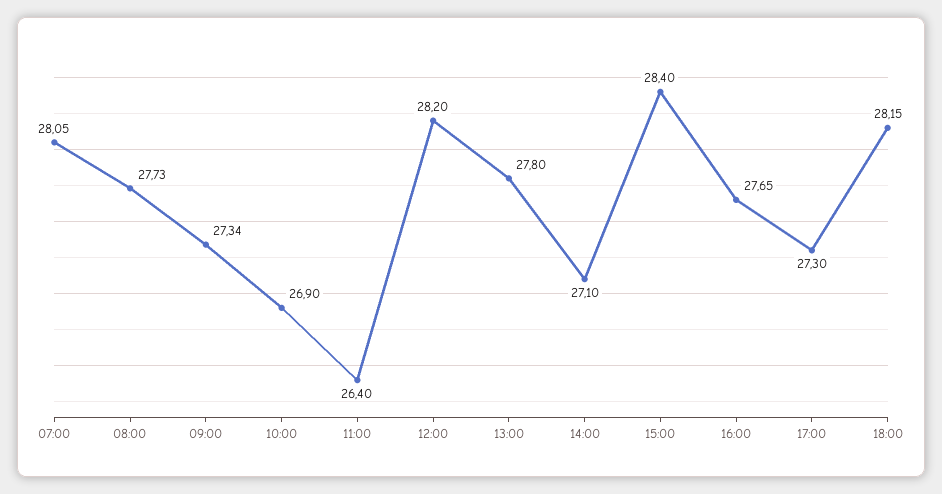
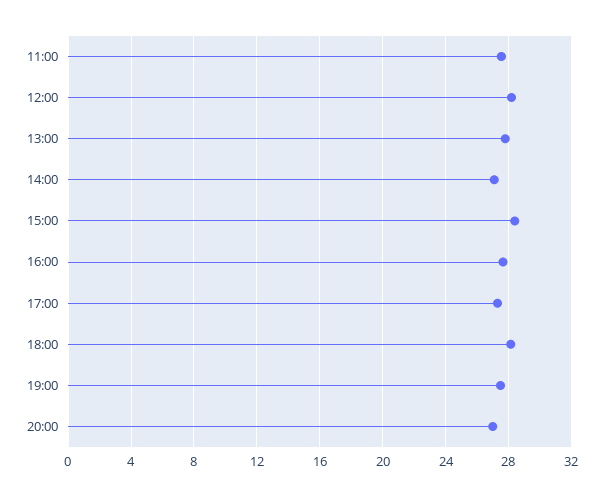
07:00: 28.05 -> none
08:00: 27.73 -> none
09:00: 27.34 -> none
10:00: 26.9 -> none
11:00: 26.4 -> 27.5
19:00: none -> 27.5
20:00: none -> 27

